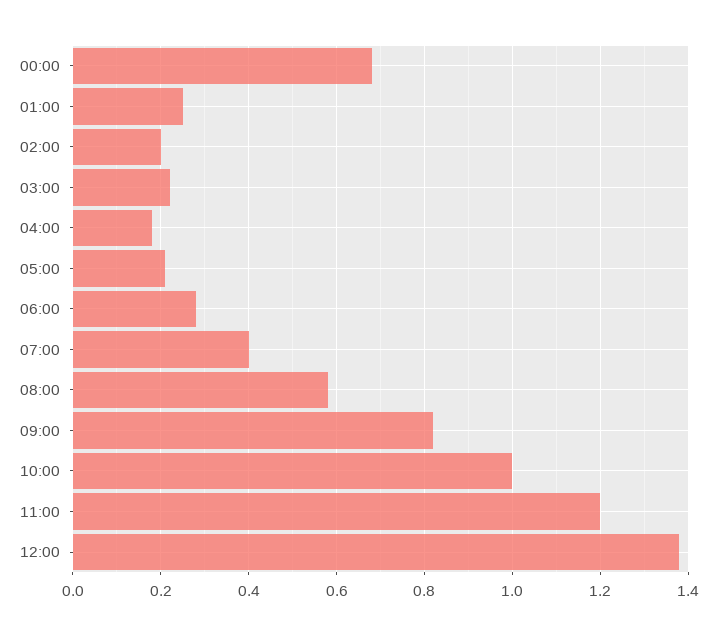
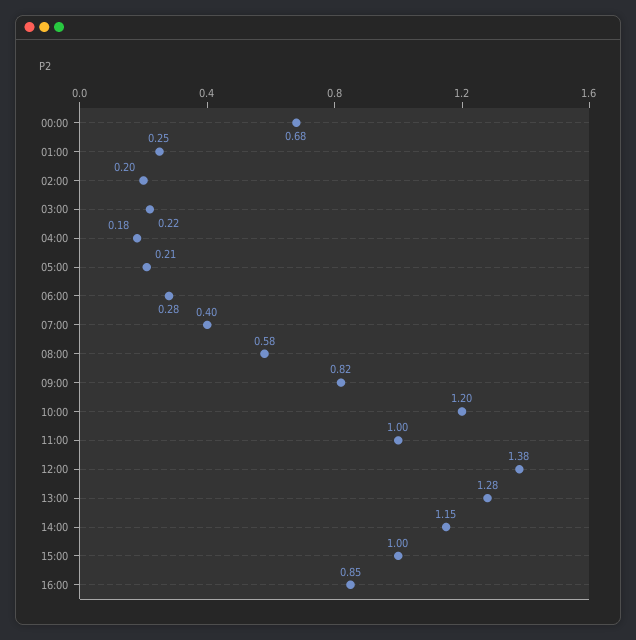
10:00: 1 -> 1.2
11:00: 1.2 -> 1
13:00: none -> 1.28
14:00: none -> 1.15
15:00: none -> 1
16:00: none -> 0.85

